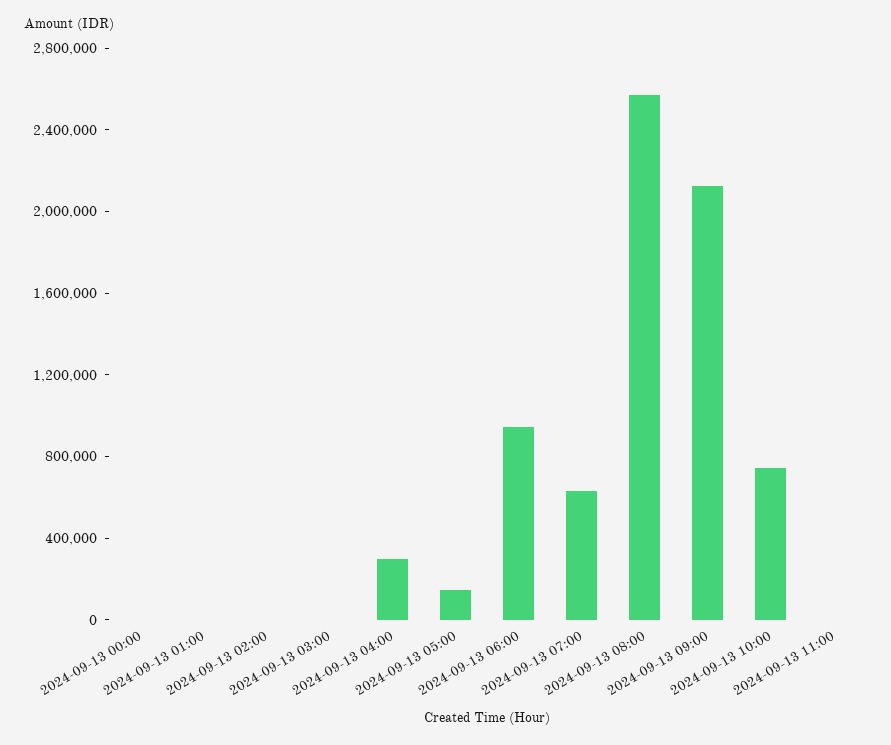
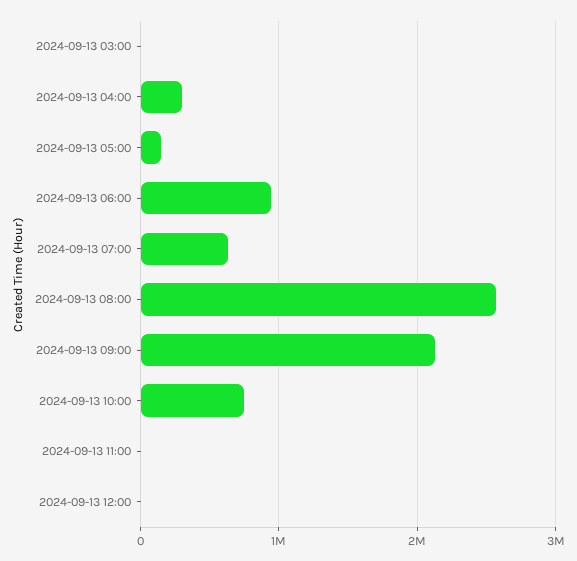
2024-09-13 00:00: 0 -> none
2024-09-13 01:00: 0 -> none
2024-09-13 02:00: 0 -> none
2024-09-13 12:00: none -> 0

